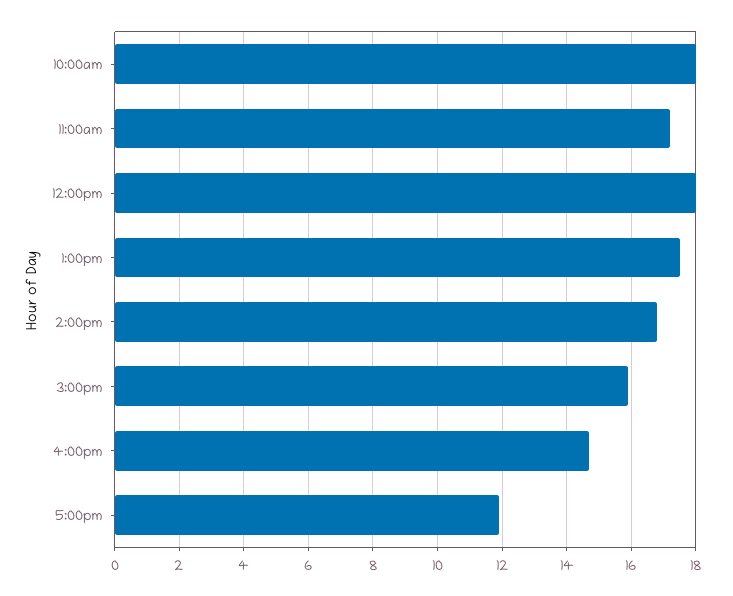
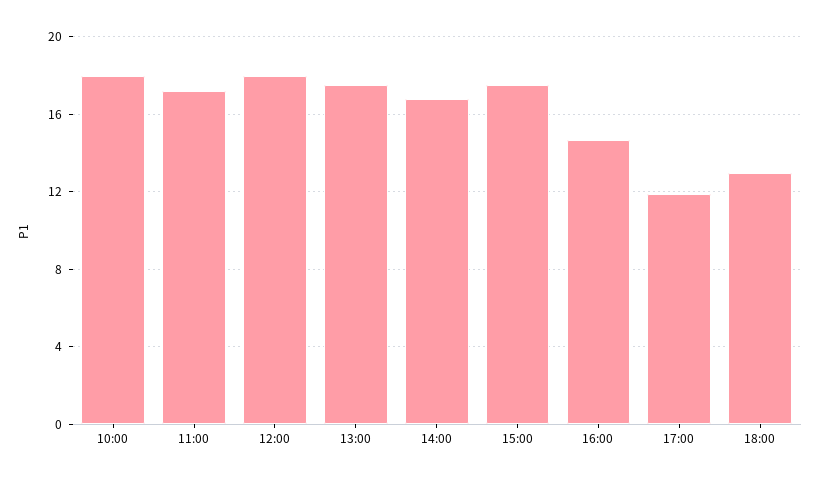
3:00pm: 16 -> 17.5
18:00: none -> 13

